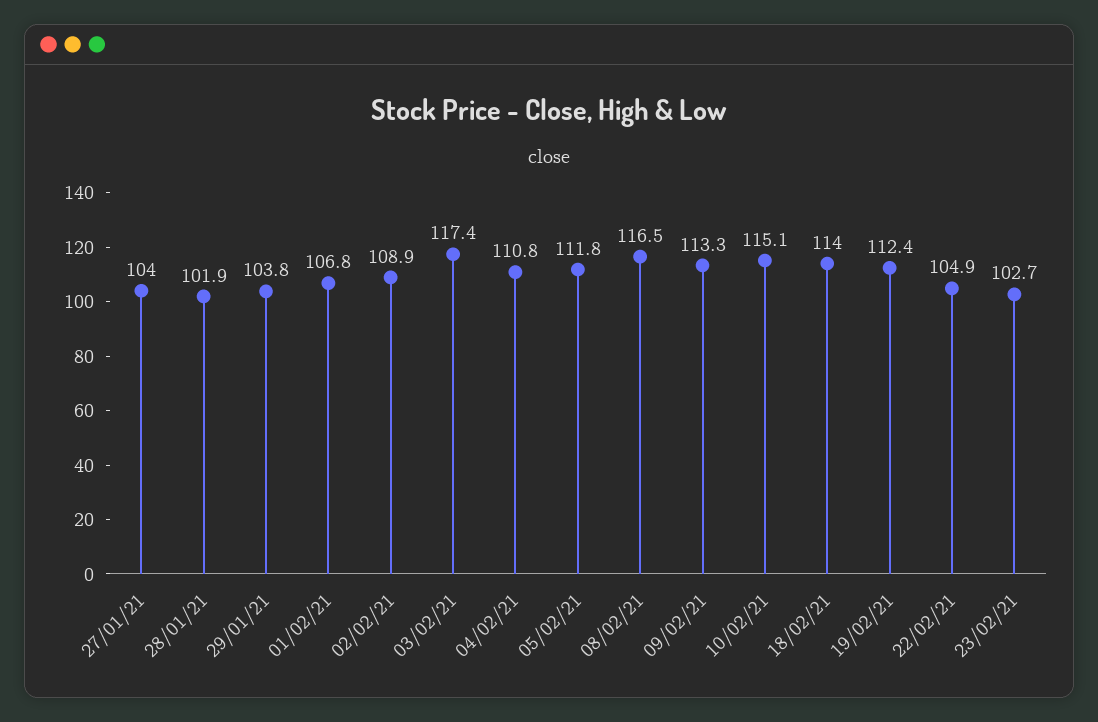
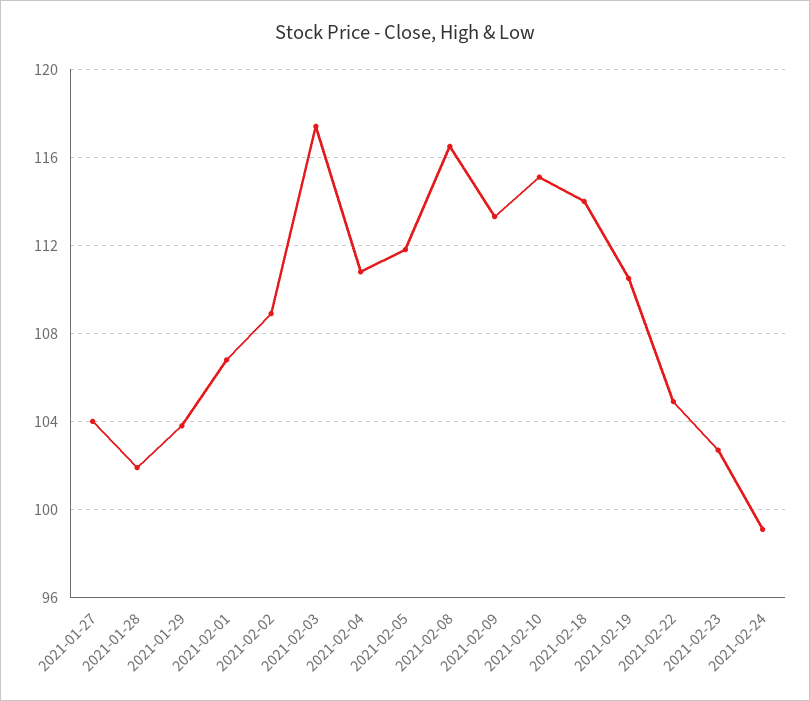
19/02/21: 112.4 -> 110.5
2021-02-24: none -> 99

